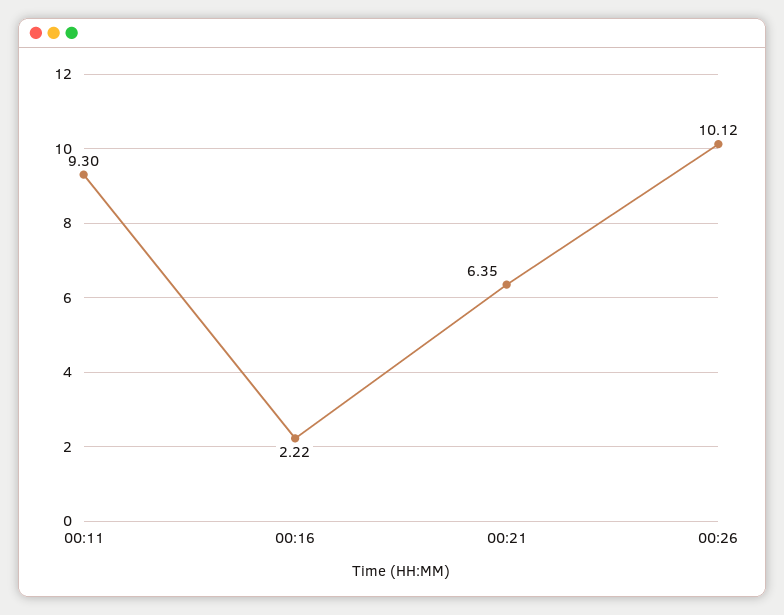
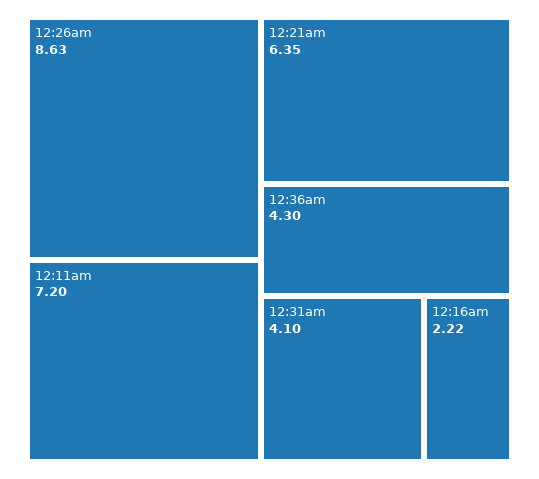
00:11: 9.3 -> 7.2
00:26: 10.12 -> 8.63
12:36am: none -> 4.3
12:31am: none -> 4.1

